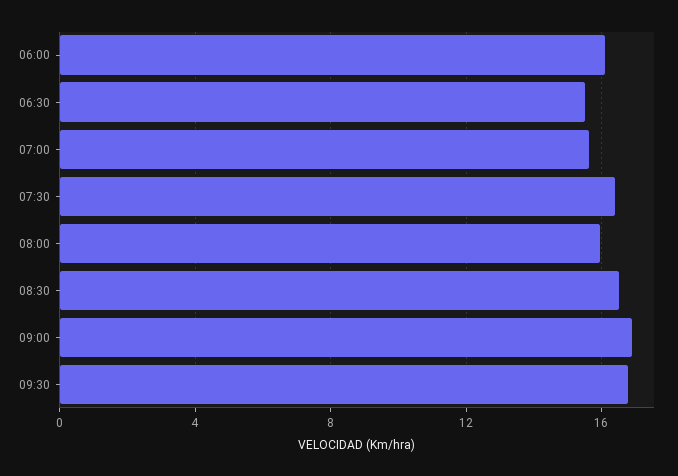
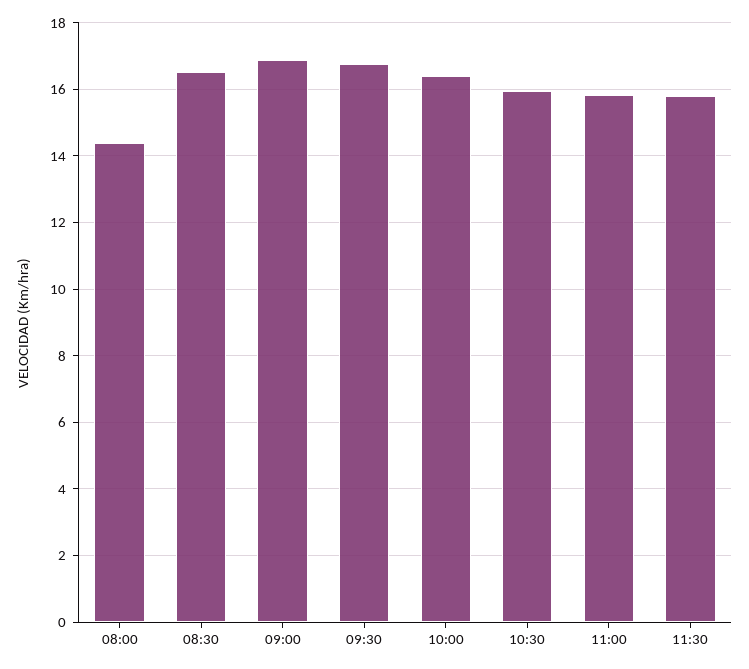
06:00: 16 -> none
06:30: 15.5 -> none
07:00: 15.5 -> none
07:30: 16.5 -> none
08:00: 16 -> 14.4
10:00: none -> 16.4
10:30: none -> 16
11:00: none -> 15.8
11:30: none -> 15.8

